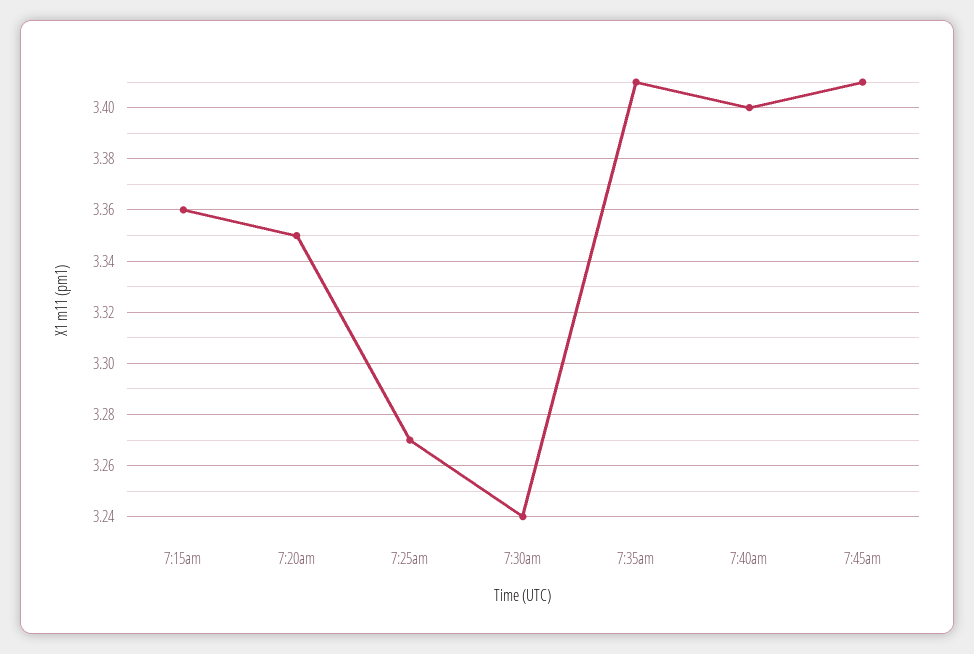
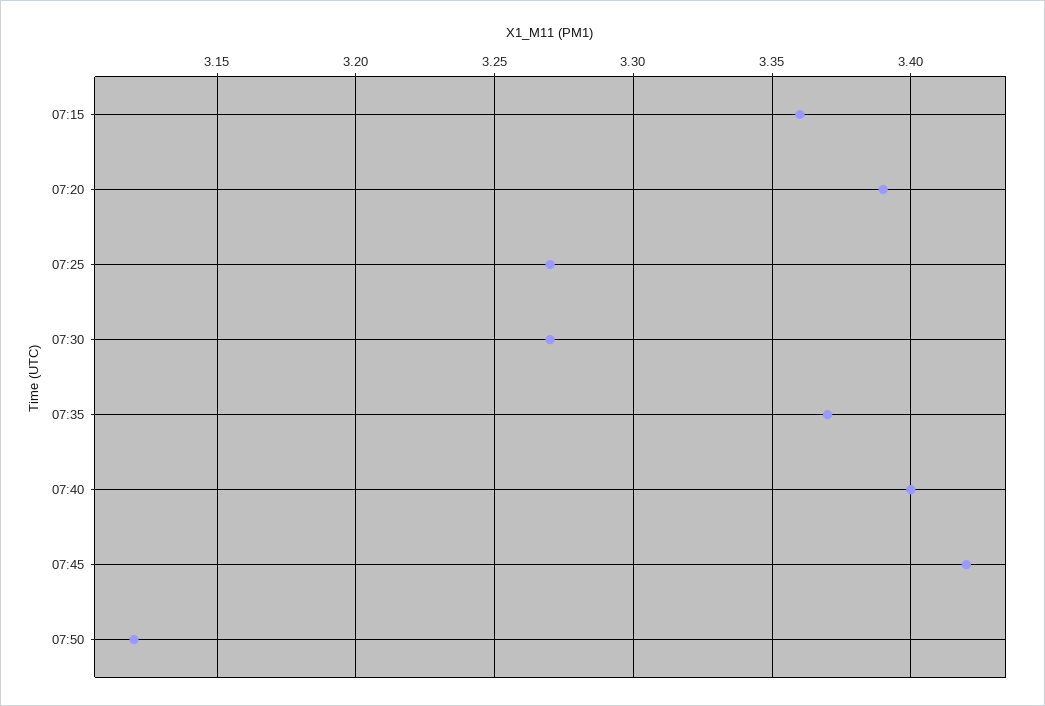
7:20am: 3.35 -> 3.39
7:30am: 3.24 -> 3.27
7:35am: 3.41 -> 3.37
7:45am: 3.41 -> 3.42
07:50: none -> 3.12

